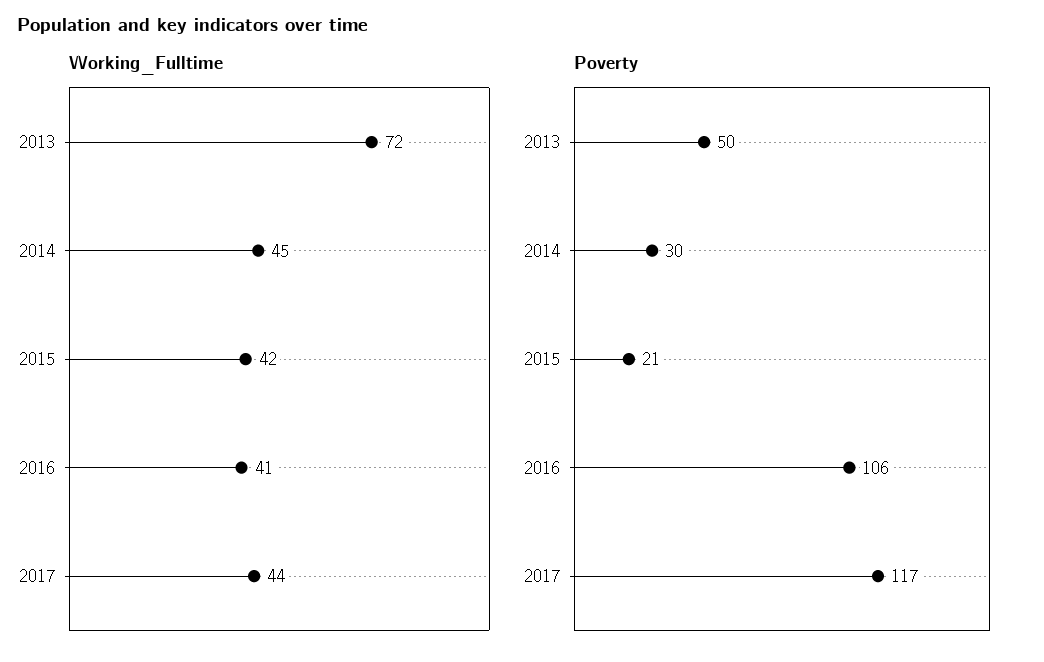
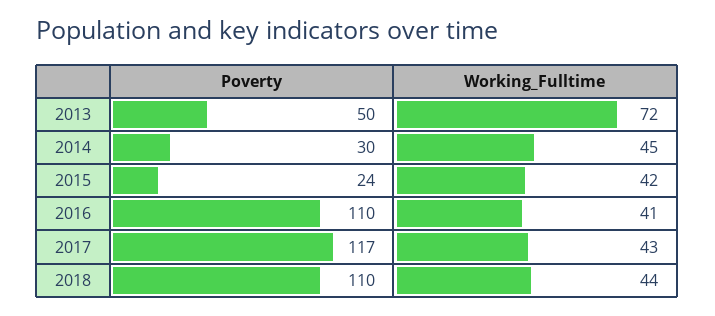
Working_Fulltime, 2017: 44 -> 43
Poverty, 2015: 21 -> 24
Poverty, 2016: 106 -> 110
Poverty, 2018: none -> 110
Working_Fulltime, 2018: none -> 44

